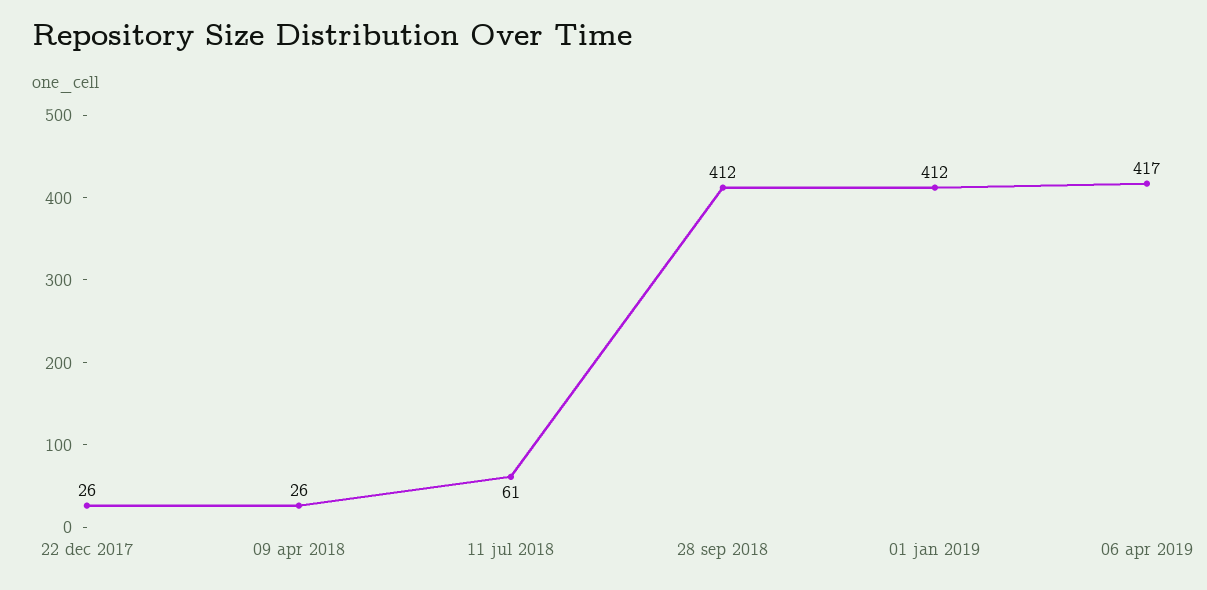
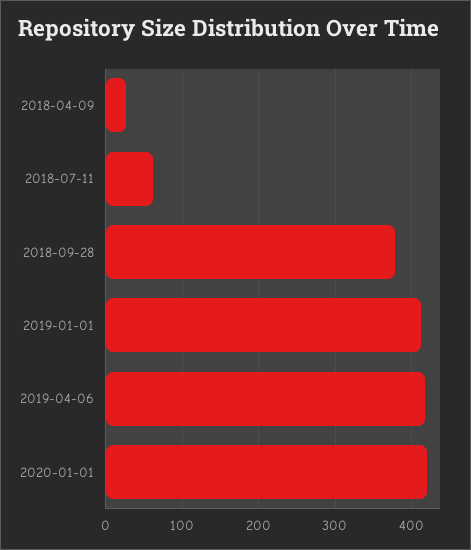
22 dec 2017: 26 -> none
28 sep 2018: 412 -> 380
2020-01-01: none -> 420

